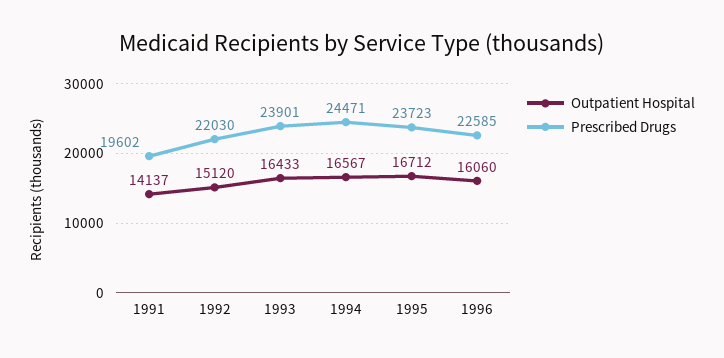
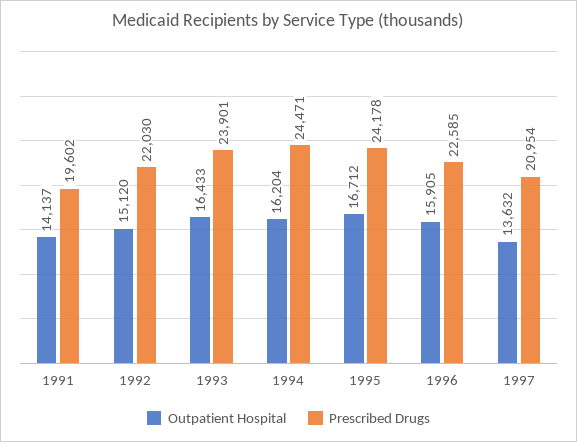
Outpatient Hospital, 1994: 16567 -> 16204
Prescribed Drugs, 1995: 23723 -> 24178
Outpatient Hospital, 1996: 16060 -> 15905
Outpatient Hospital, 1997: none -> 13632
Prescribed Drugs, 1997: none -> 20954

